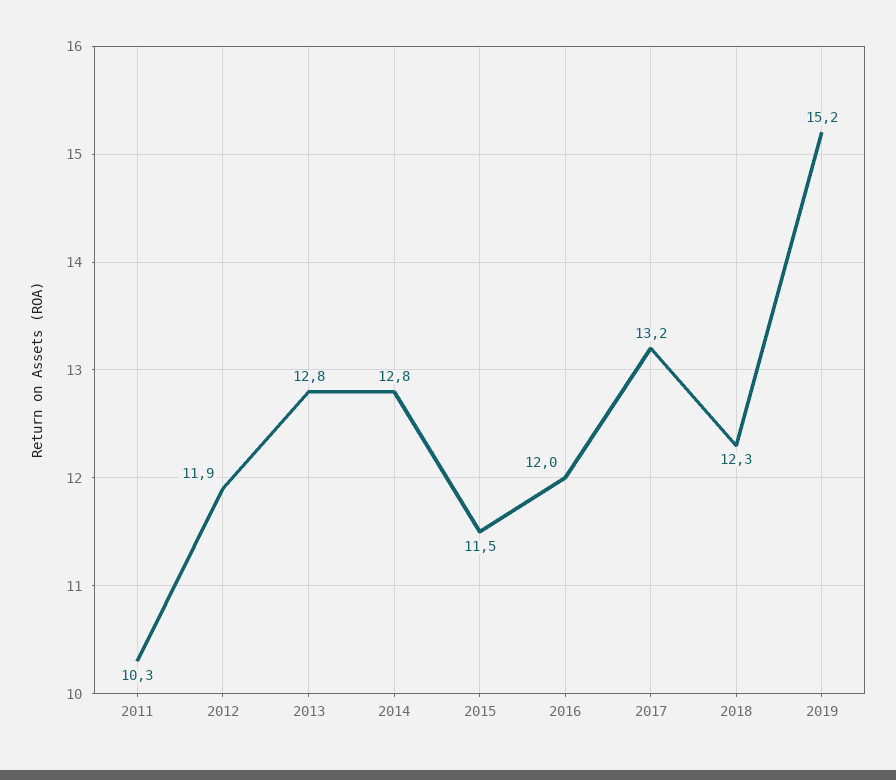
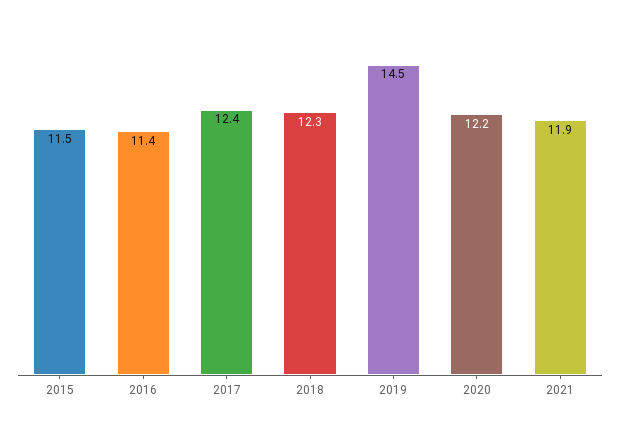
2011: 10.3 -> none
2012: 11.9 -> none
2013: 12.8 -> none
2014: 12.8 -> none
2016: 12 -> 11.4
2017: 13.2 -> 12.4
2019: 15.2 -> 14.5
2020: none -> 12.2
2021: none -> 11.9

